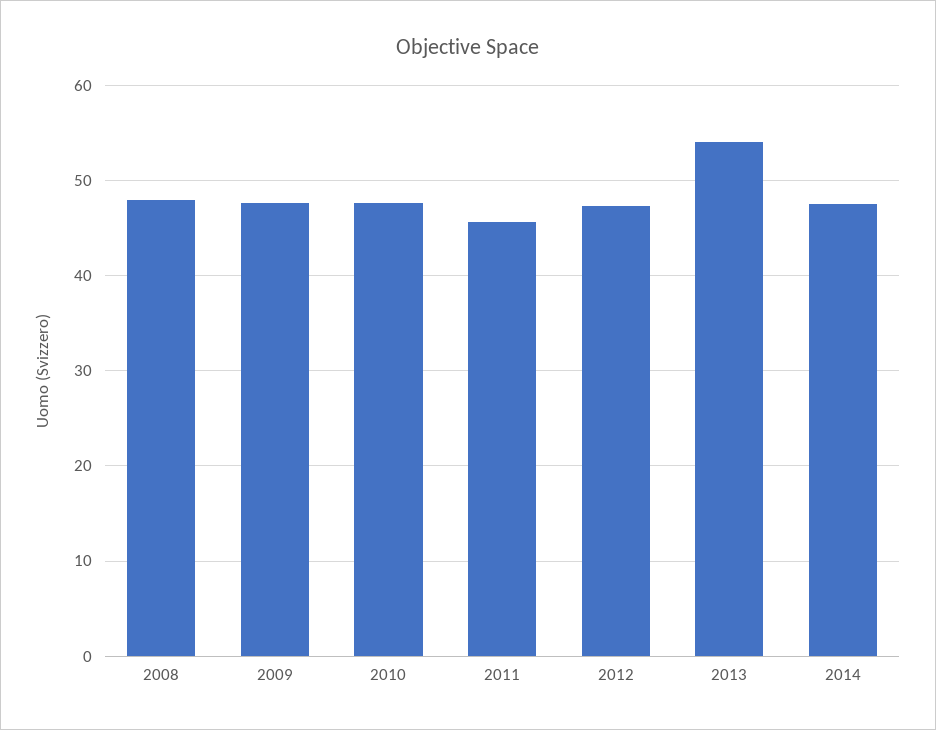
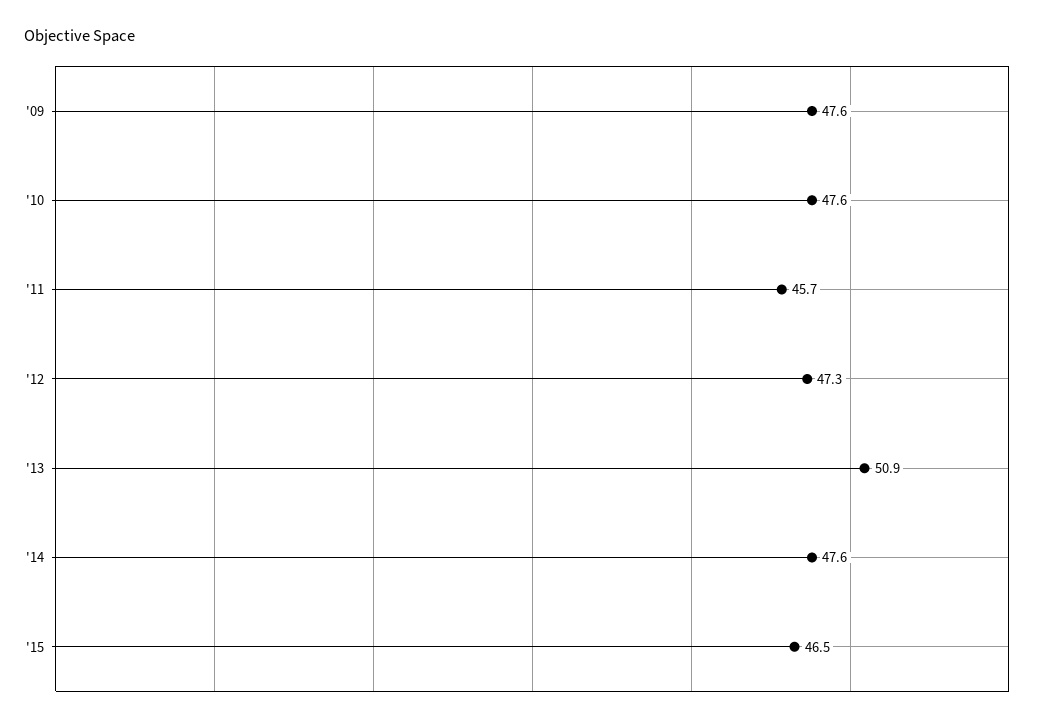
2008: 48 -> none
2013: 54 -> 50.9
'15: none -> 46.5

